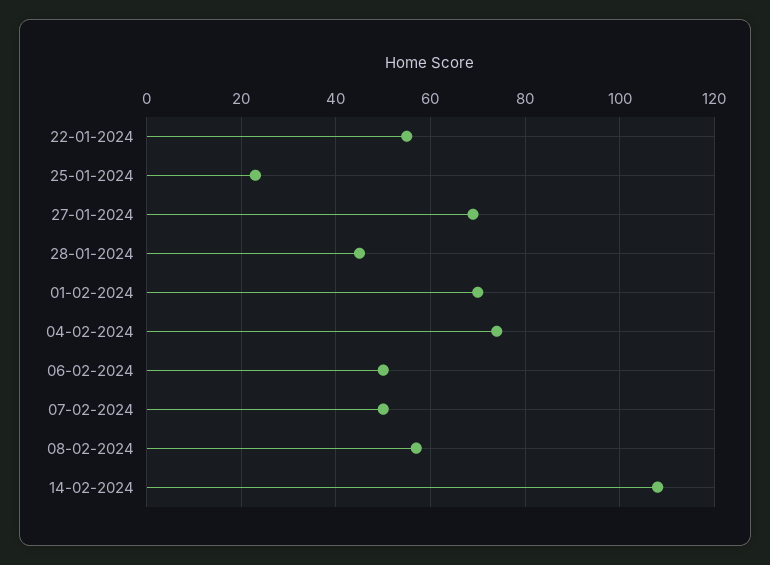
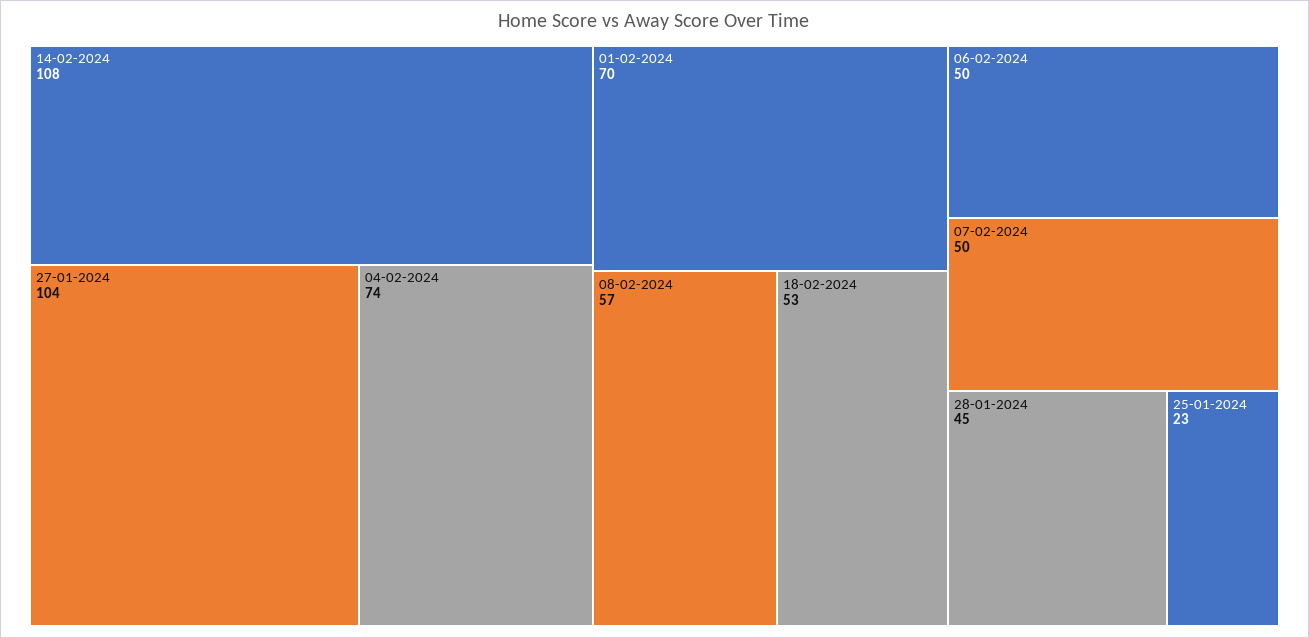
22-01-2024: 55 -> none
27-01-2024: 70 -> 104
18-02-2024: none -> 53

